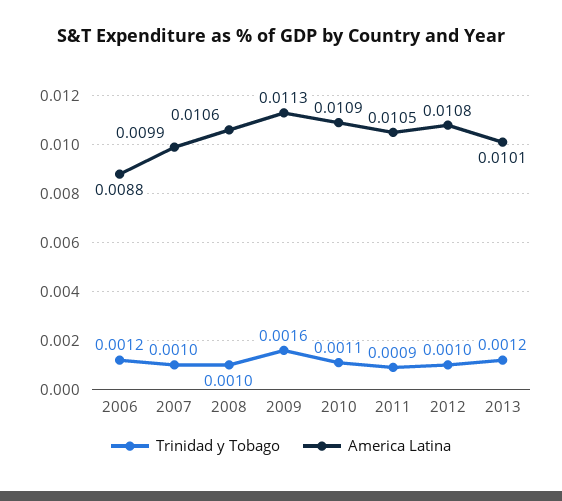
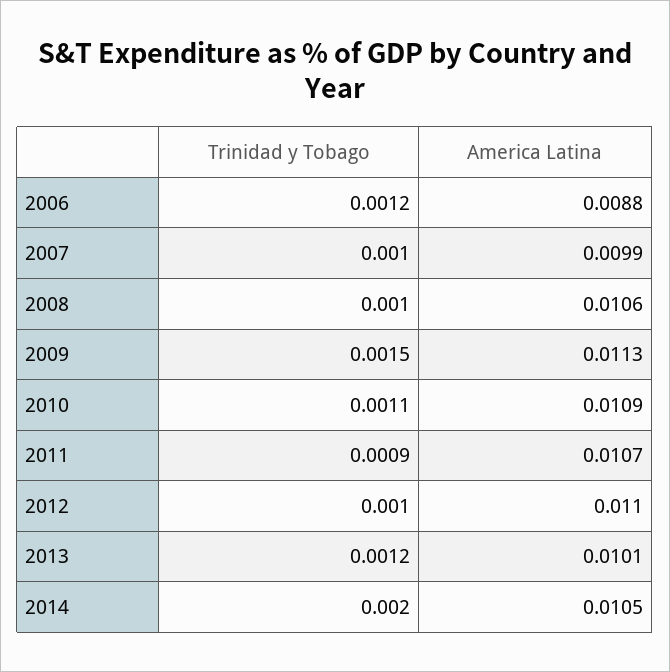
Trinidad y Tobago, 2009: 0.0016 -> 0.0015
America Latina, 2011: 0.0105 -> 0.0107
America Latina, 2012: 0.0108 -> 0.011
Trinidad y Tobago, 2014: none -> 0.002
America Latina, 2014: none -> 0.0105

